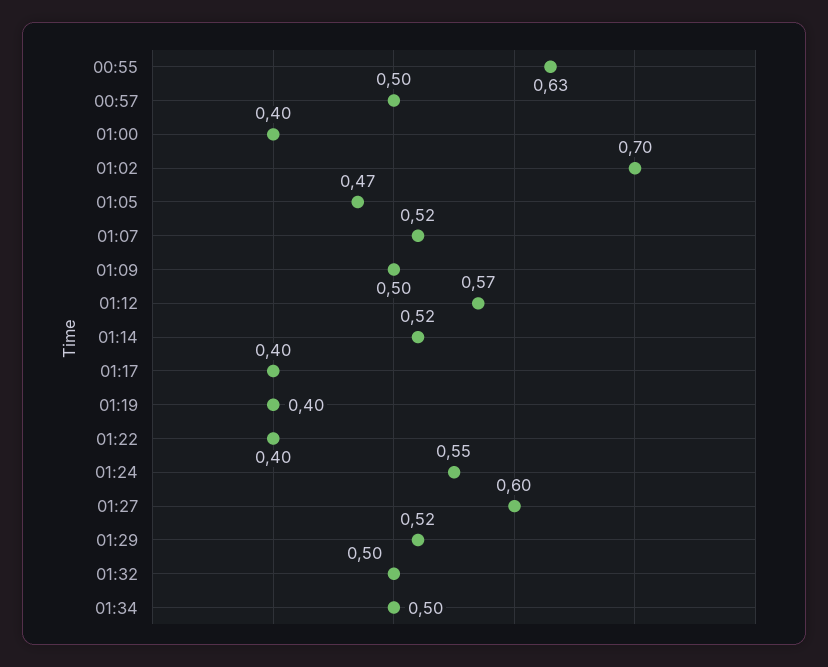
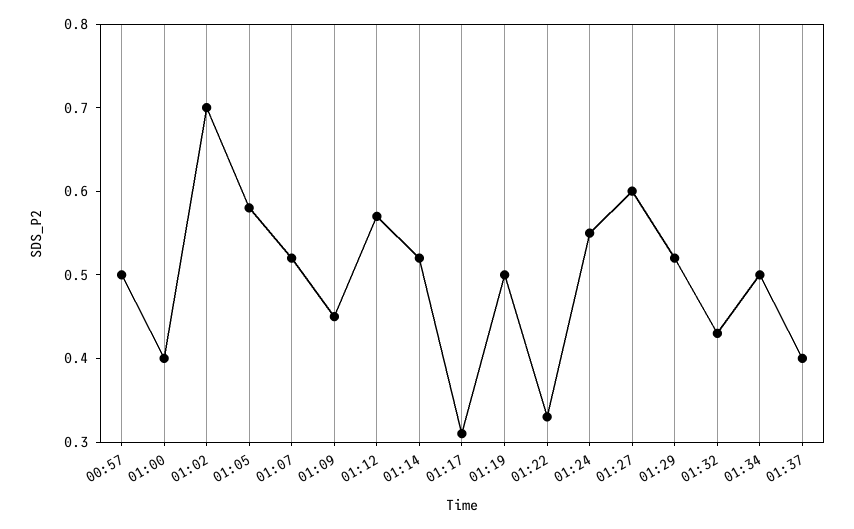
00:55: 0.63 -> none
01:05: 0.47 -> 0.58
01:09: 0.5 -> 0.45
01:17: 0.4 -> 0.31
01:19: 0.4 -> 0.5
01:22: 0.4 -> 0.33
01:32: 0.5 -> 0.43
01:37: none -> 0.4

